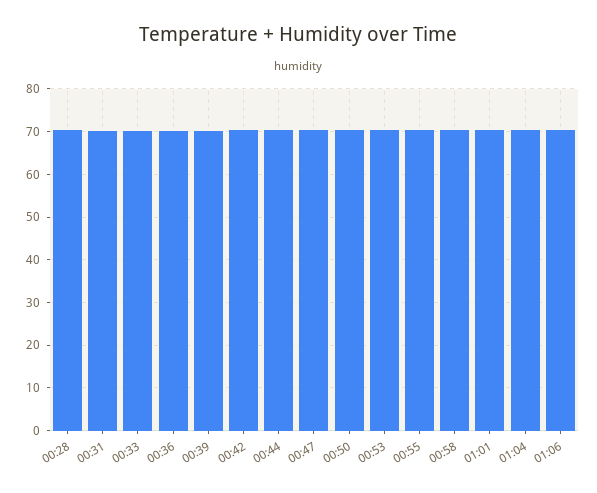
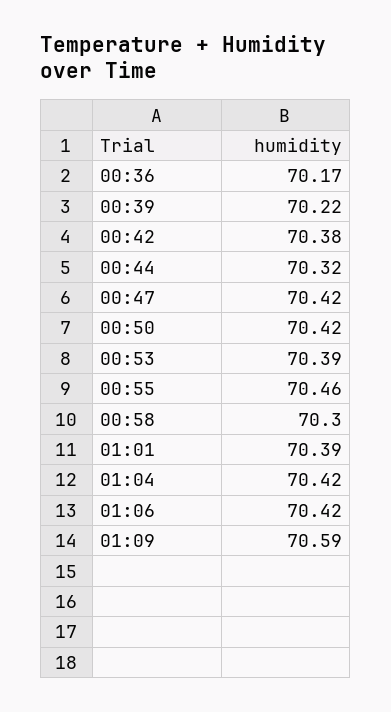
00:28: 70 -> none
00:31: 70 -> none
00:33: 70 -> none
01:09: none -> 70.59

